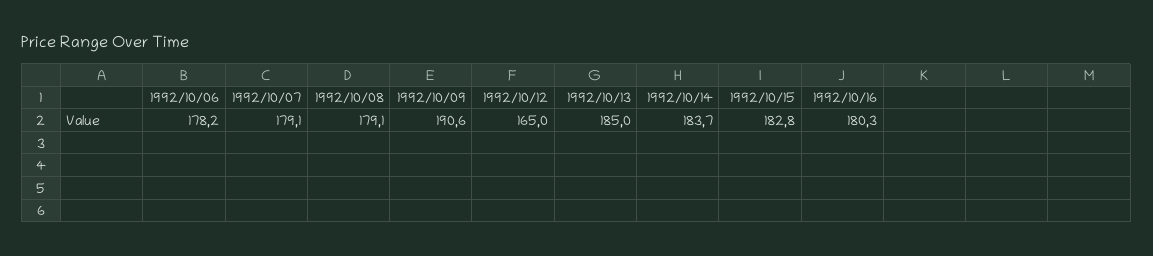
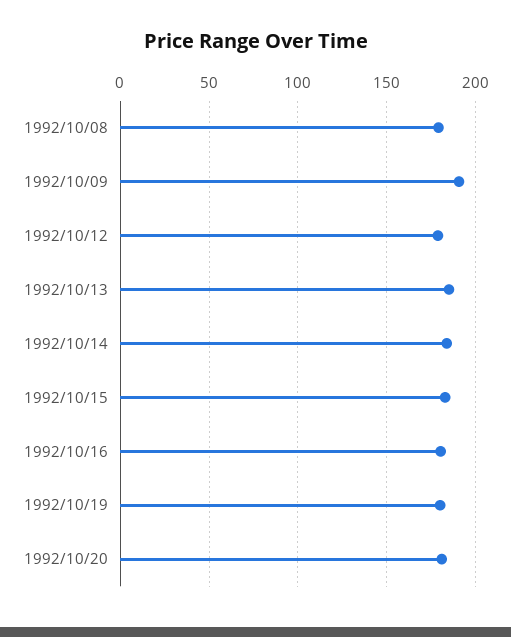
1992/10/06: 178.2 -> none
1992/10/07: 179.1 -> none
1992/10/12: 165 -> 180
1992/10/19: none -> 180
1992/10/20: none -> 180

